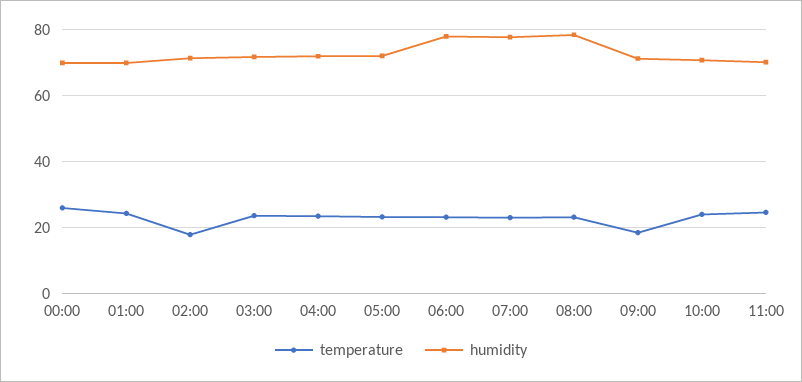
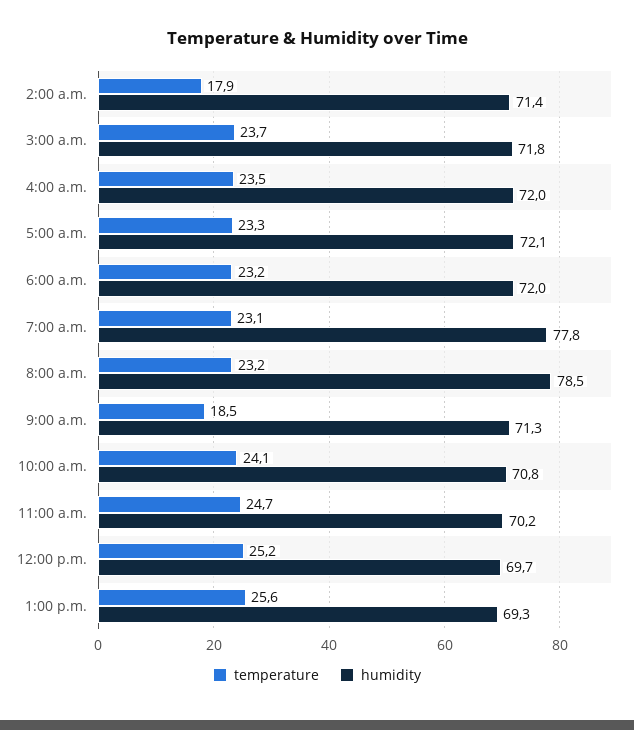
temperature, 00:00: 26 -> none
humidity, 00:00: 70 -> none
temperature, 01:00: 24 -> none
humidity, 01:00: 70 -> none
humidity, 06:00: 78 -> 72
temperature, 12:00 p.m.: none -> 25.2
humidity, 12:00 p.m.: none -> 69.7
temperature, 1:00 p.m.: none -> 25.6
humidity, 1:00 p.m.: none -> 69.3

